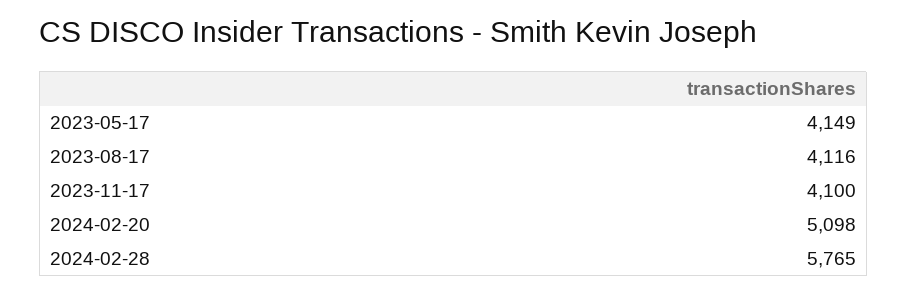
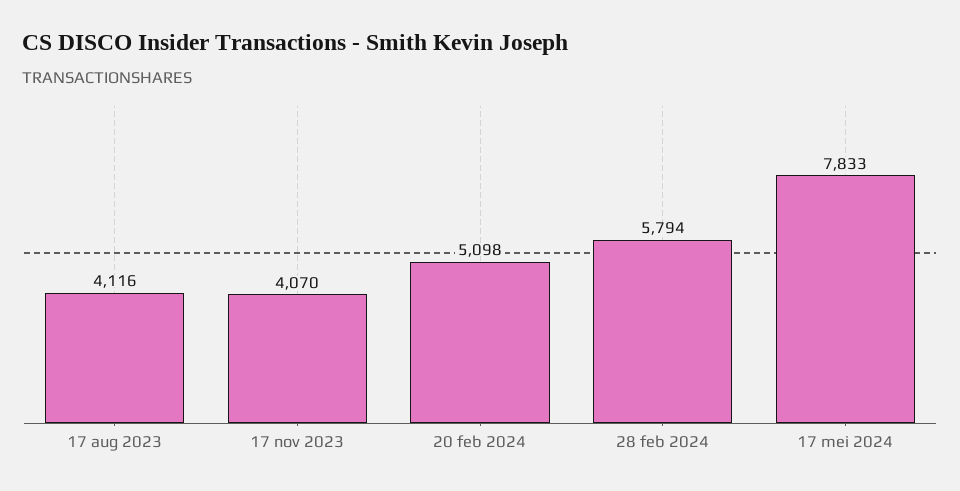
2023-05-17: 4149 -> none
2023-11-17: 4100 -> 4070
2024-02-28: 5765 -> 5794
17 mei 2024: none -> 7833

